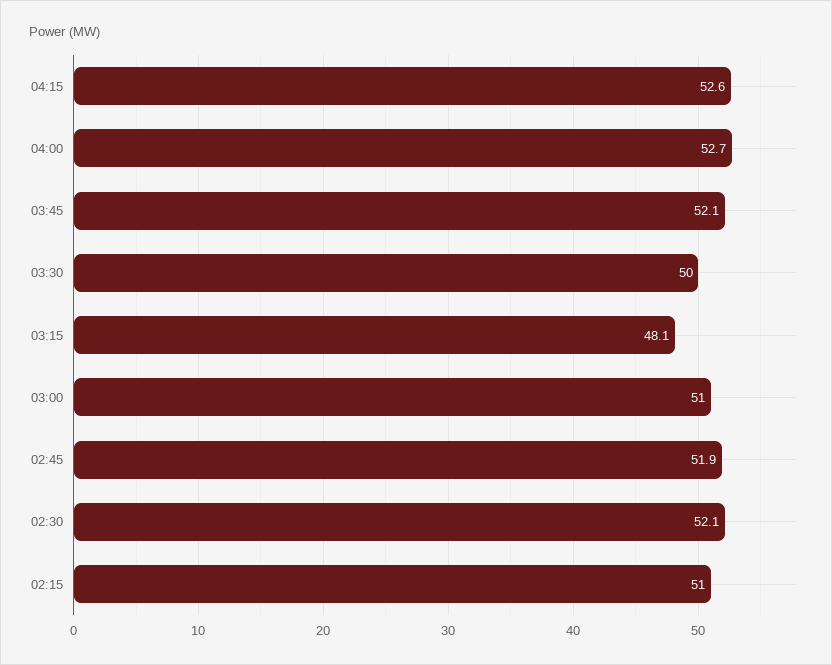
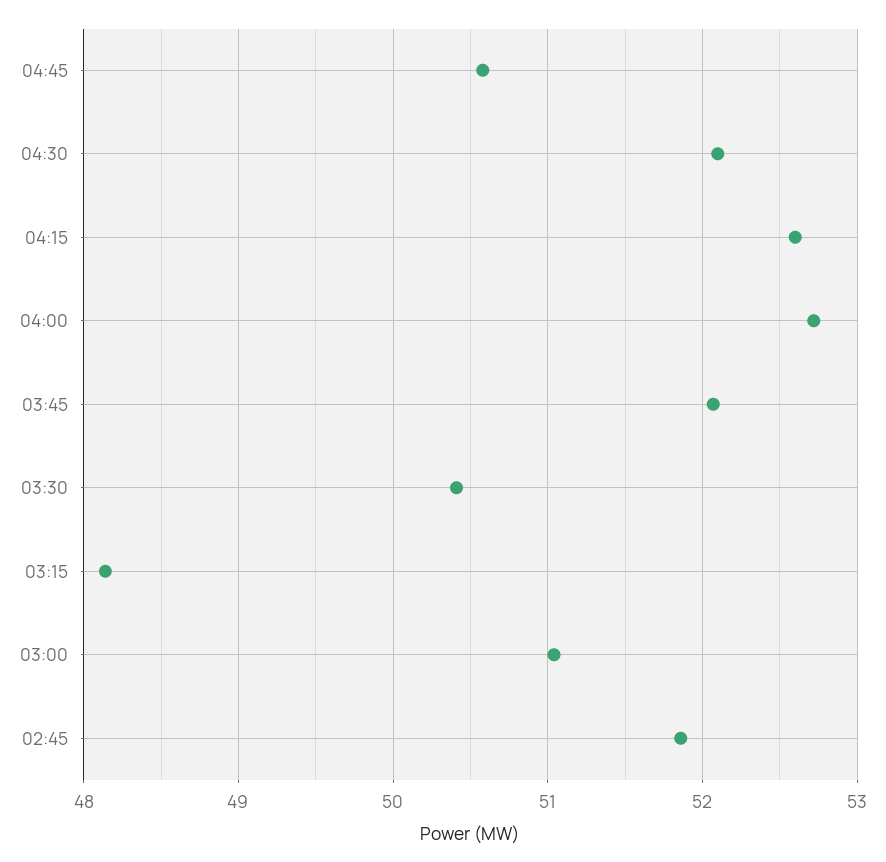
03:30: 50 -> 50.4
02:30: 52.1 -> none
02:15: 51 -> none
04:45: none -> 50.6
04:30: none -> 52.1

